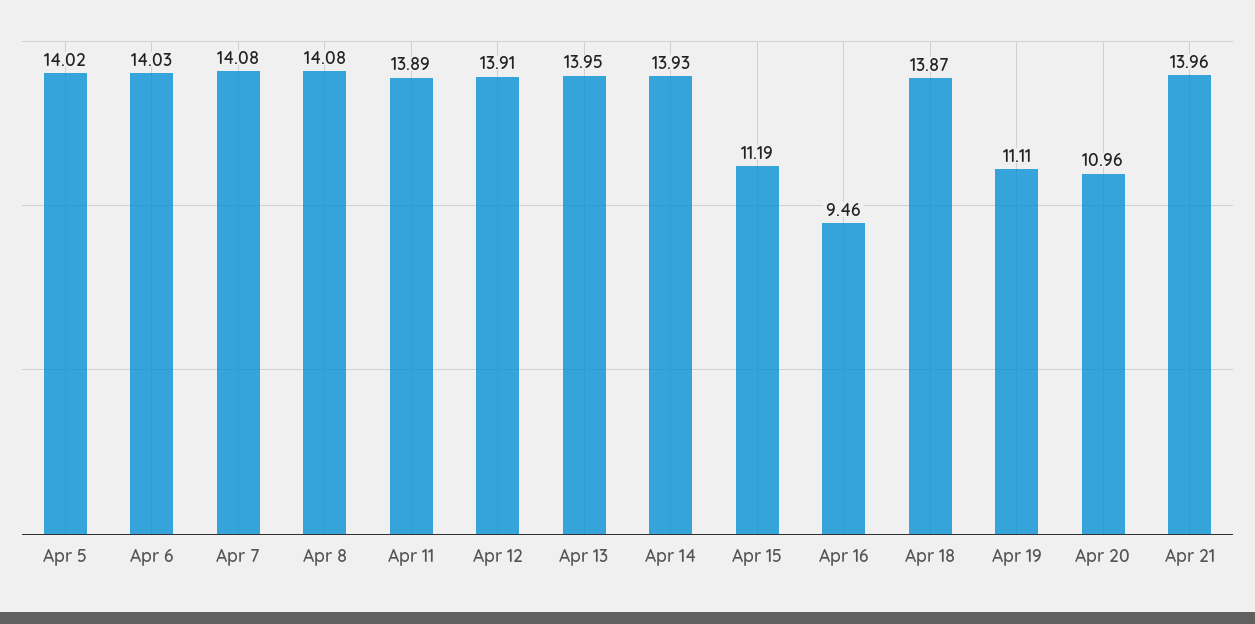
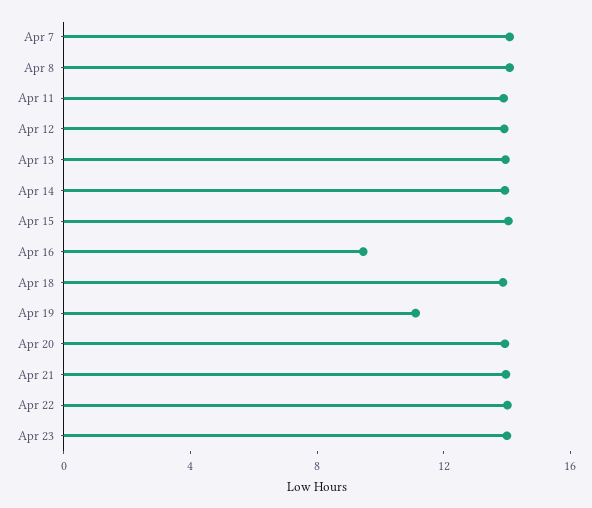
Apr 5: 14.02 -> none
Apr 6: 14.03 -> none
Apr 15: 11.19 -> 14
Apr 20: 10.96 -> 14
Apr 22: none -> 14
Apr 23: none -> 14

